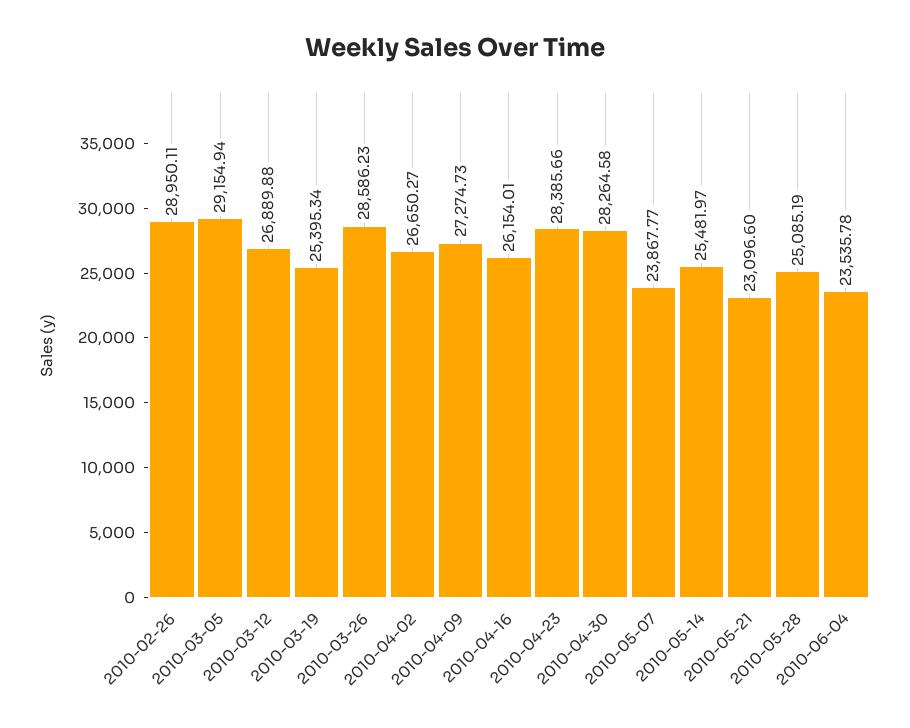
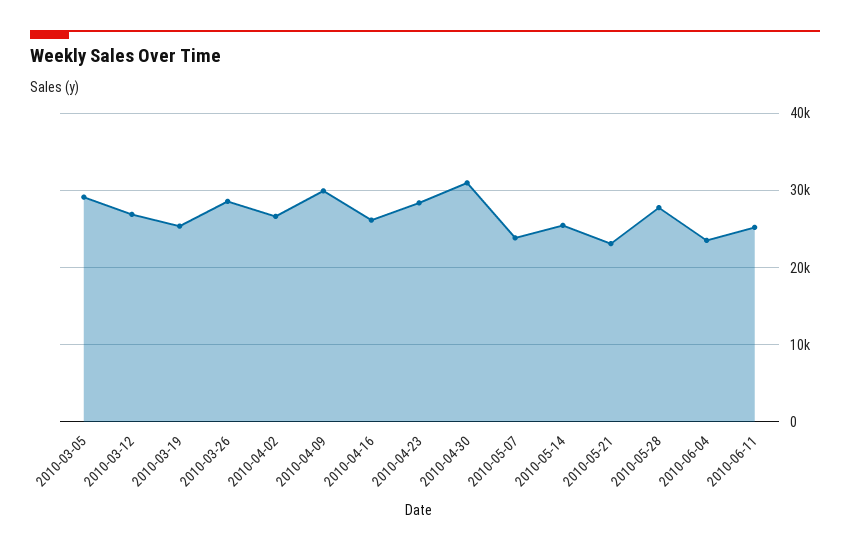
2010-02-26: 28950.11 -> none
2010-04-09: 27274.73 -> 30000
2010-04-30: 28264.58 -> 31000
2010-05-28: 25085.19 -> 28000
2010-06-11: none -> 25000

